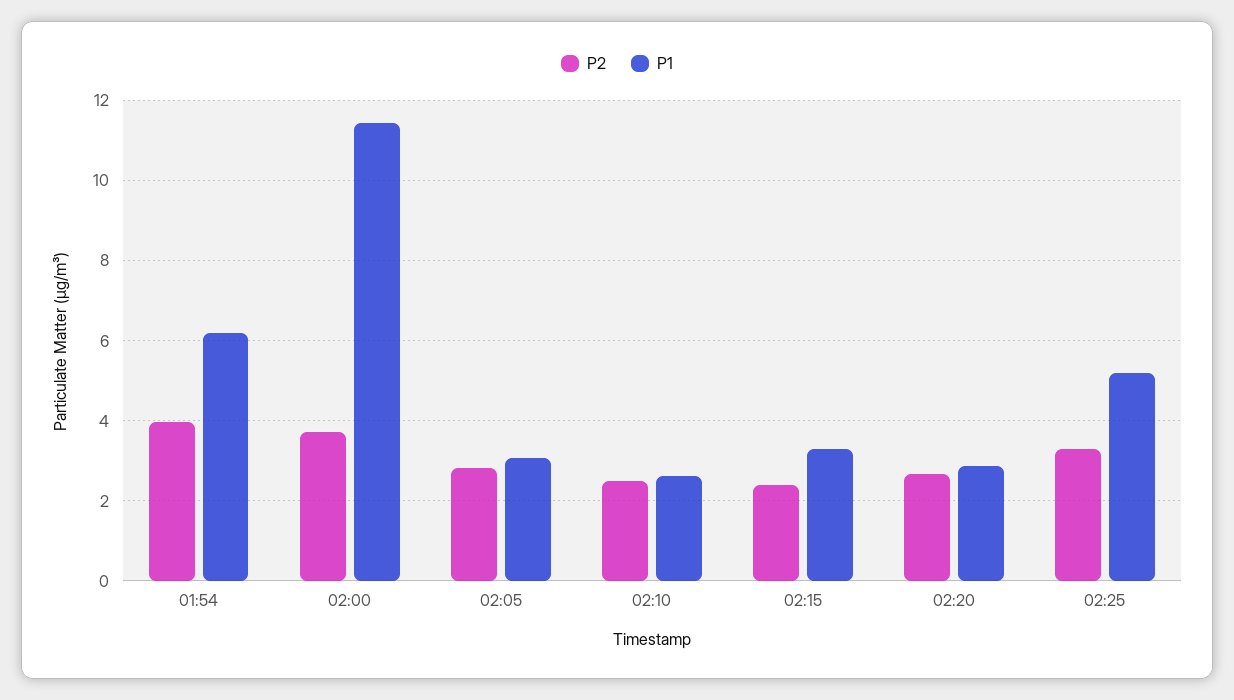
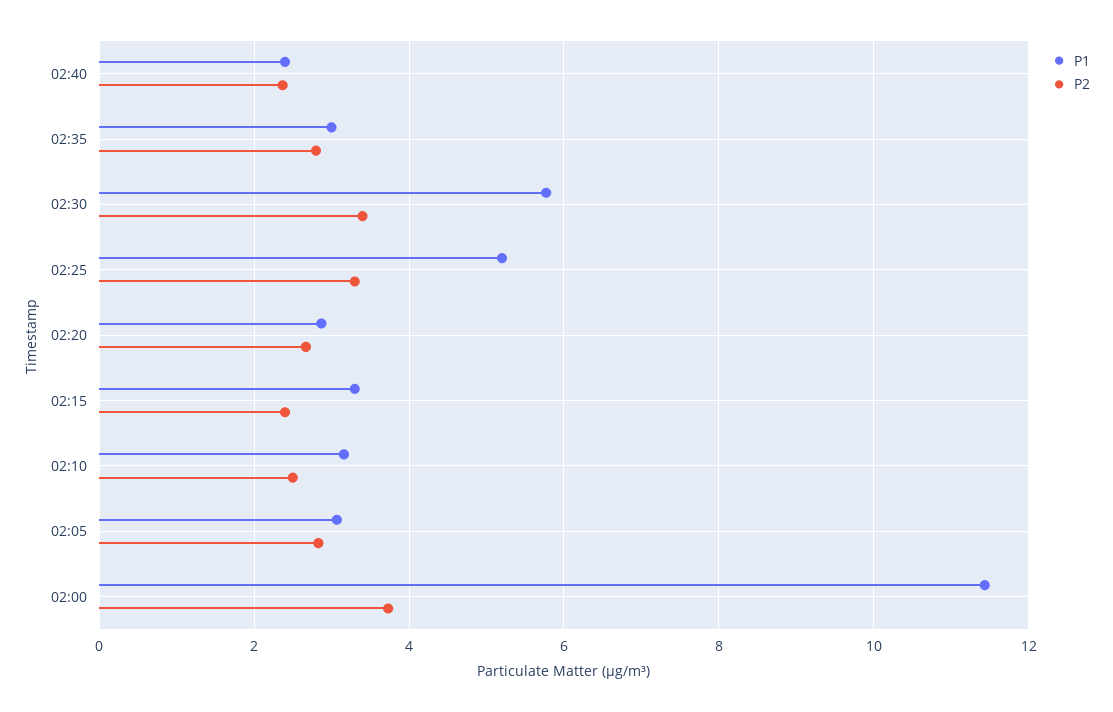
P2, 01:54: 4 -> none
P1, 01:54: 6.2 -> none
P1, 02:10: 2.6 -> 3.2
P1, 02:40: none -> 2.4
P2, 02:40: none -> 2.4
P1, 02:35: none -> 3
P2, 02:35: none -> 2.8
P1, 02:30: none -> 5.8
P2, 02:30: none -> 3.4

